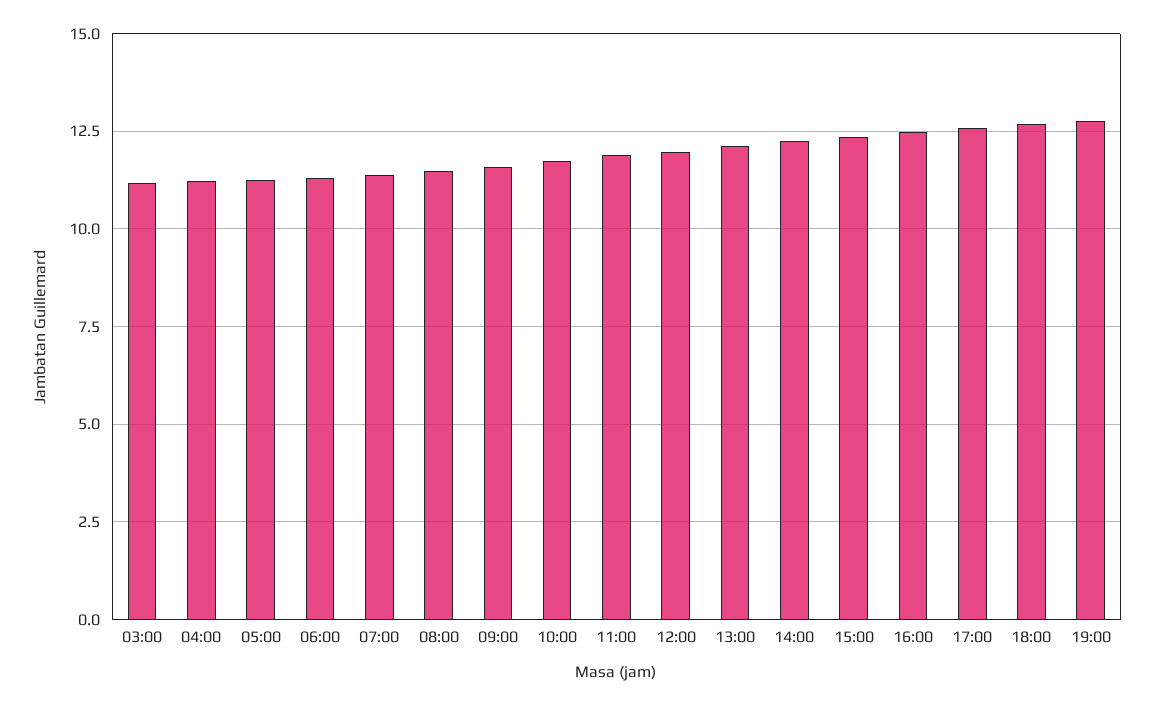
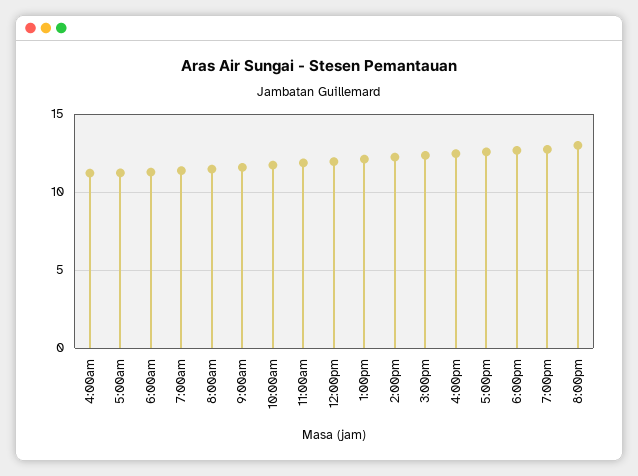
03:00: 11.25 -> none
8:00pm: none -> 13

